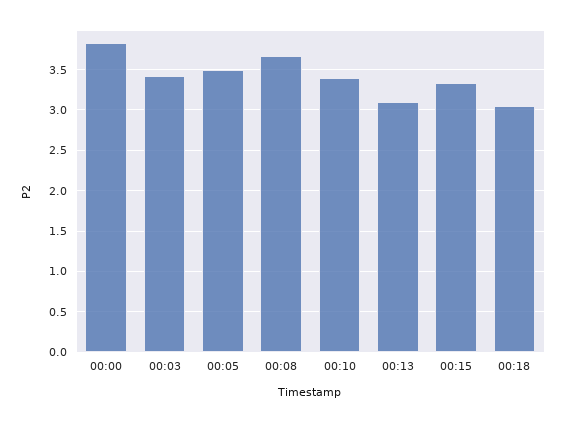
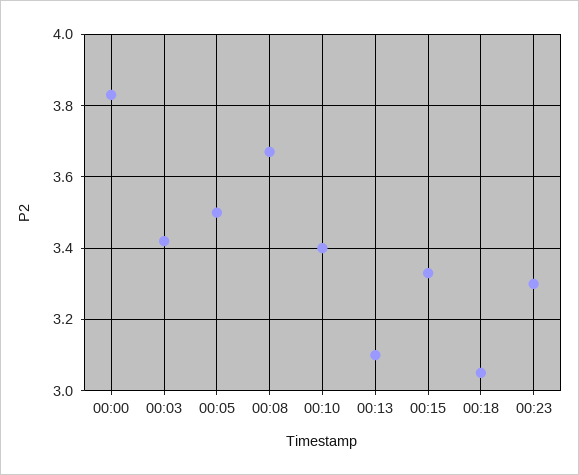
00:23: none -> 3.3

